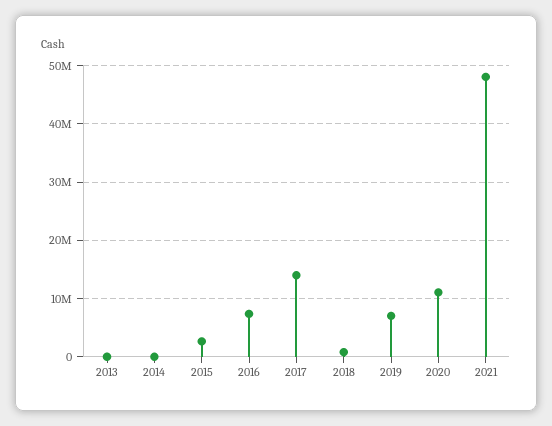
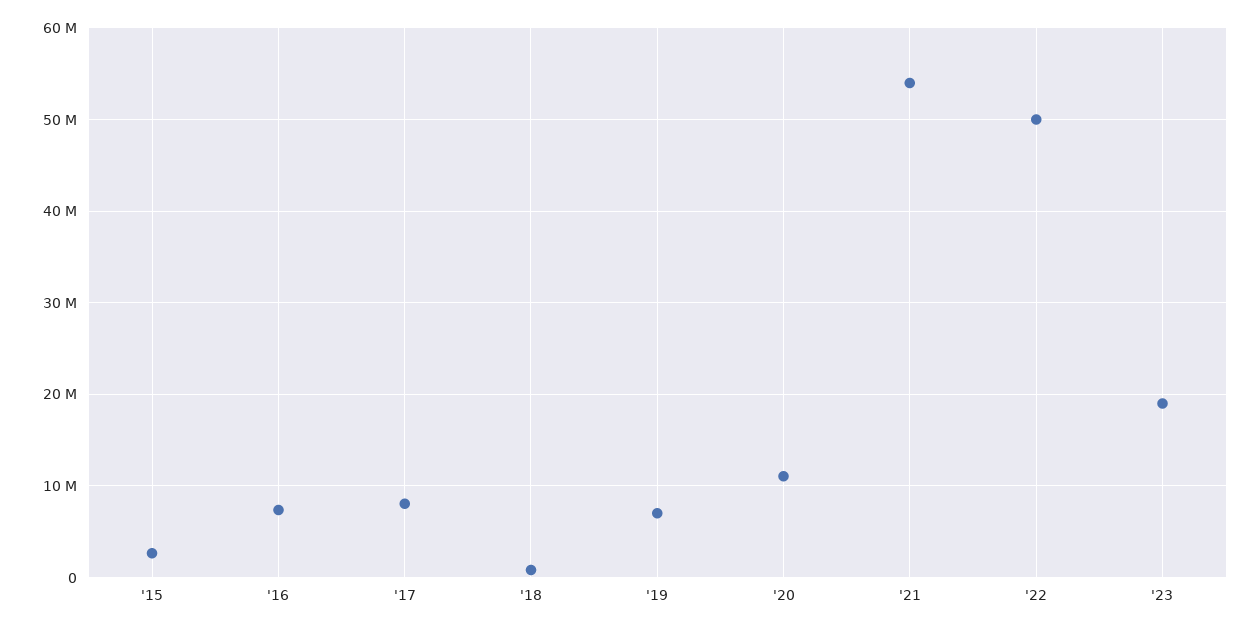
2013: 0 -> none
2014: 0 -> none
2017: 14000000 -> 8000000
2021: 48000000 -> 54000000
'22: none -> 50000000
'23: none -> 19000000

